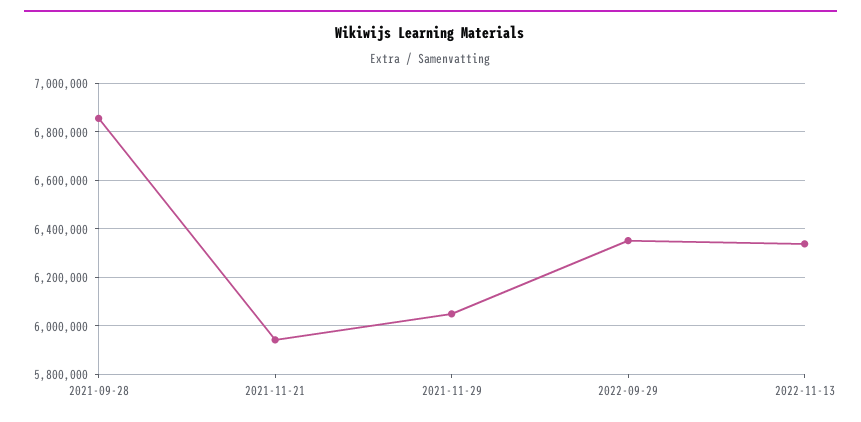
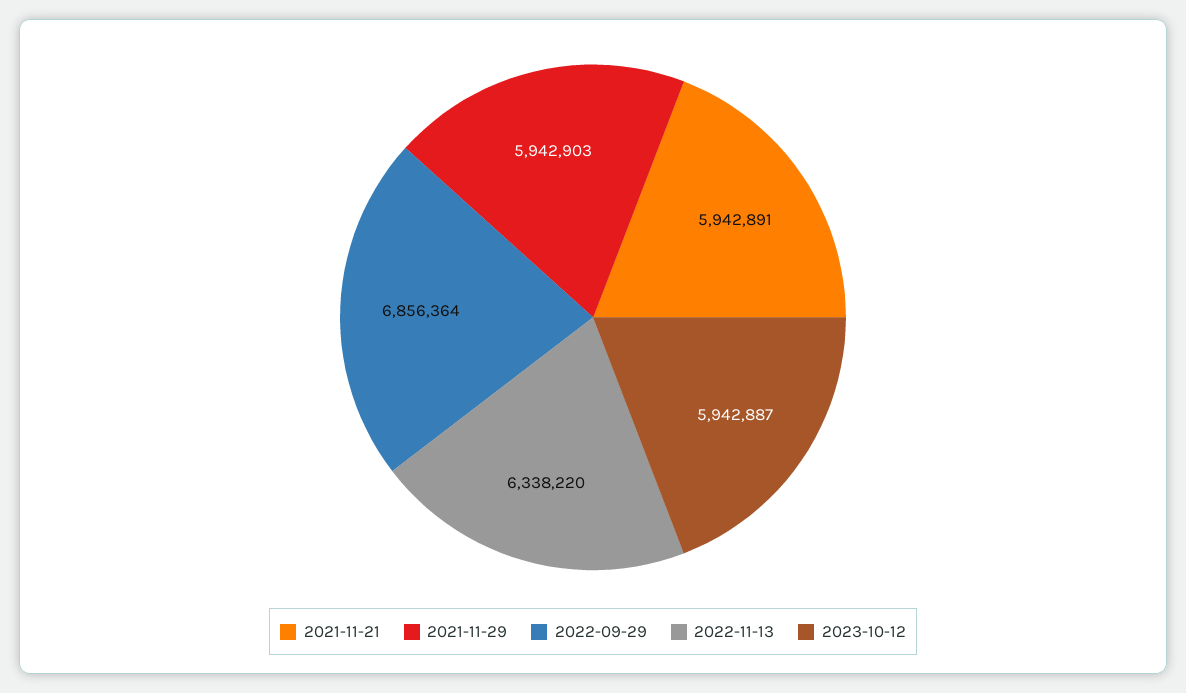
2021-09-28: 6850000 -> none
2021-11-29: 6050000 -> 5942903
2022-09-29: 6350000 -> 6856364
2023-10-12: none -> 5942887

